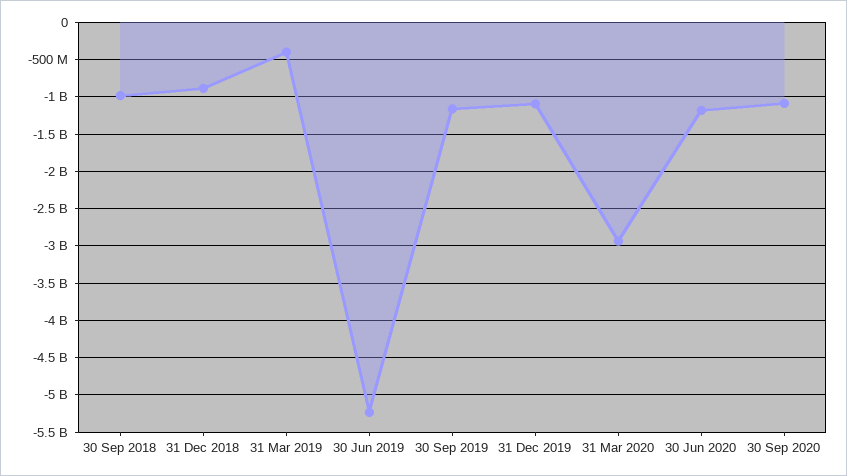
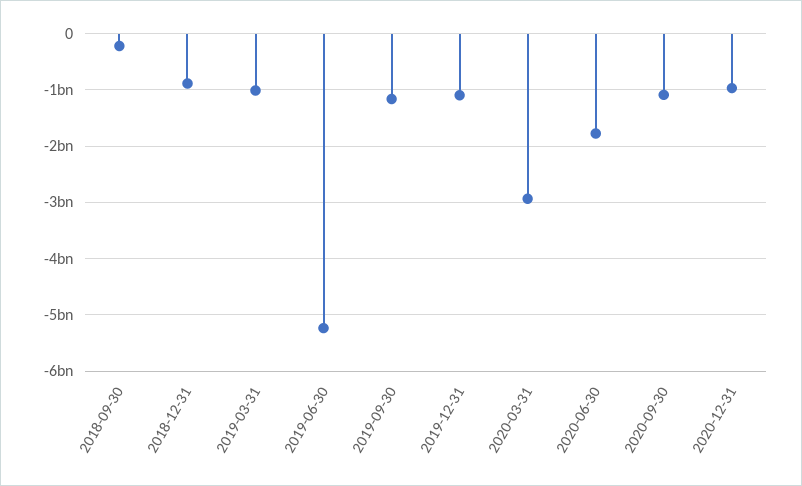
30 Sep 2018: -1000000000 -> -200000000
31 Mar 2019: -400000000 -> -1000000000
30 Jun 2020: -1200000000 -> -1800000000
2020-12-31: none -> -1000000000

